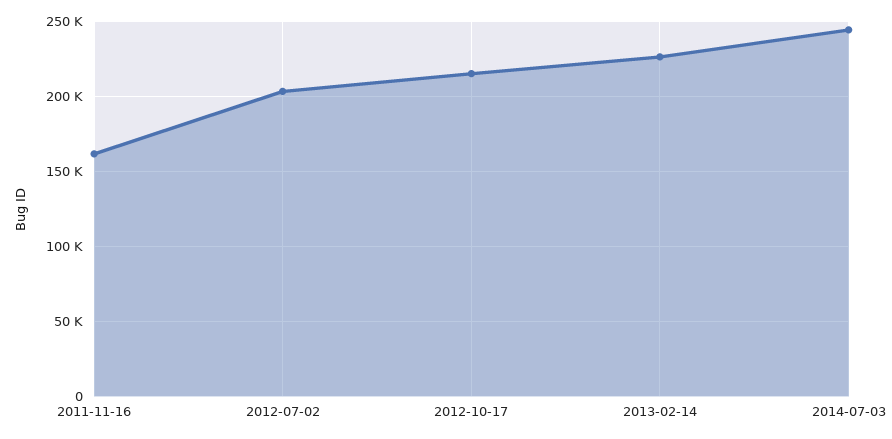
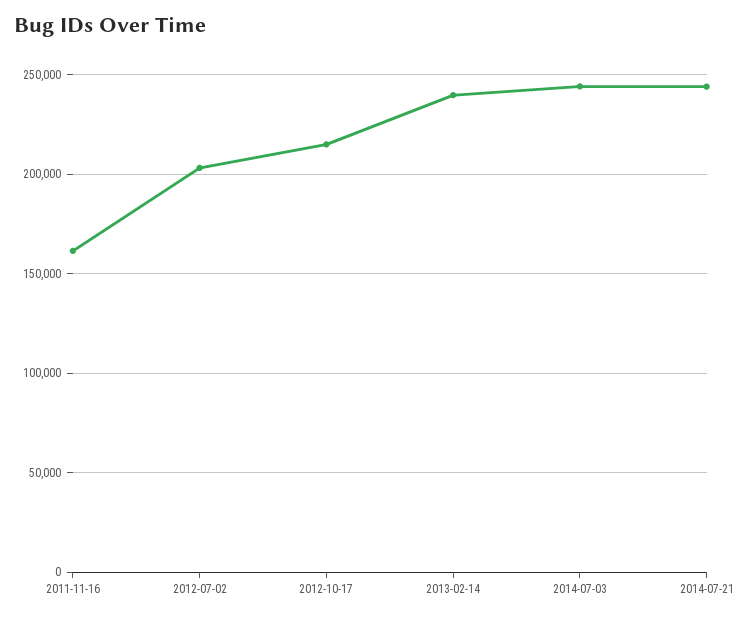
2013-02-14: 225000 -> 240000
2014-07-21: none -> 245000

